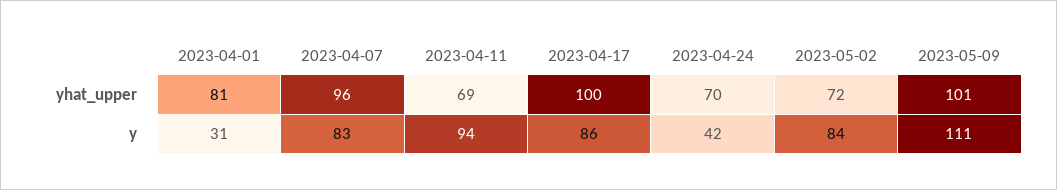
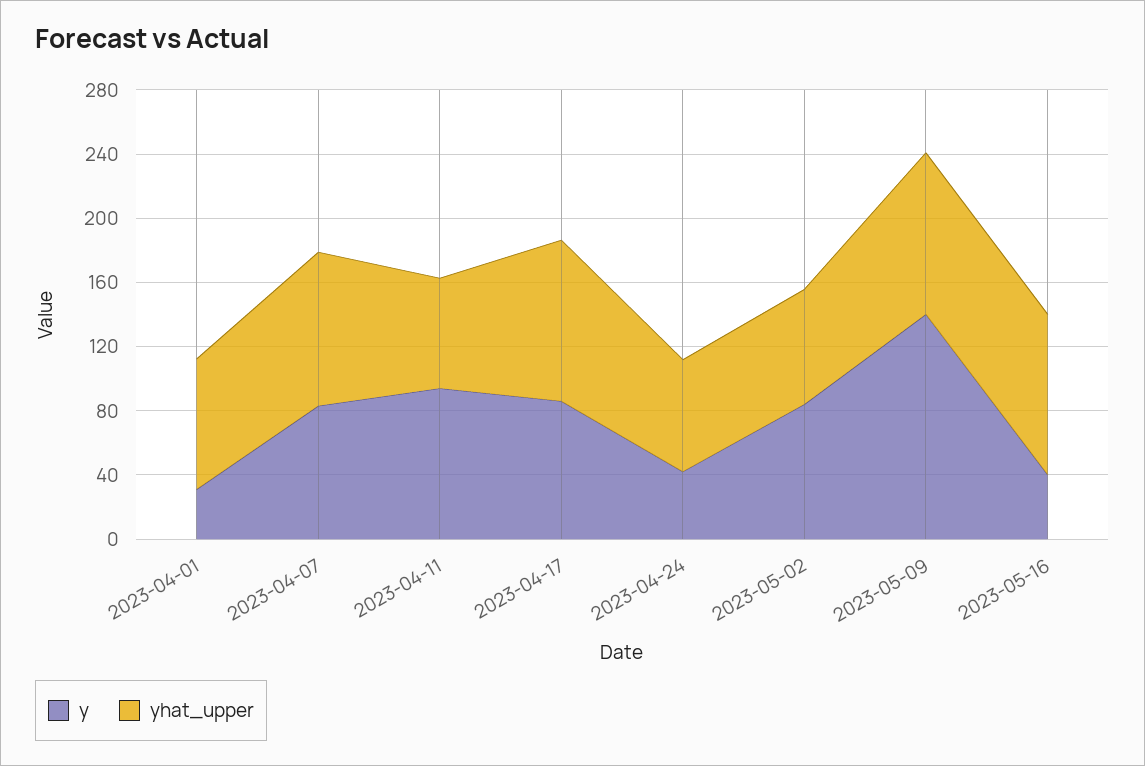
y, 2023-05-09: 111 -> 140
y, 2023-05-16: none -> 40
yhat_upper, 2023-05-16: none -> 100

